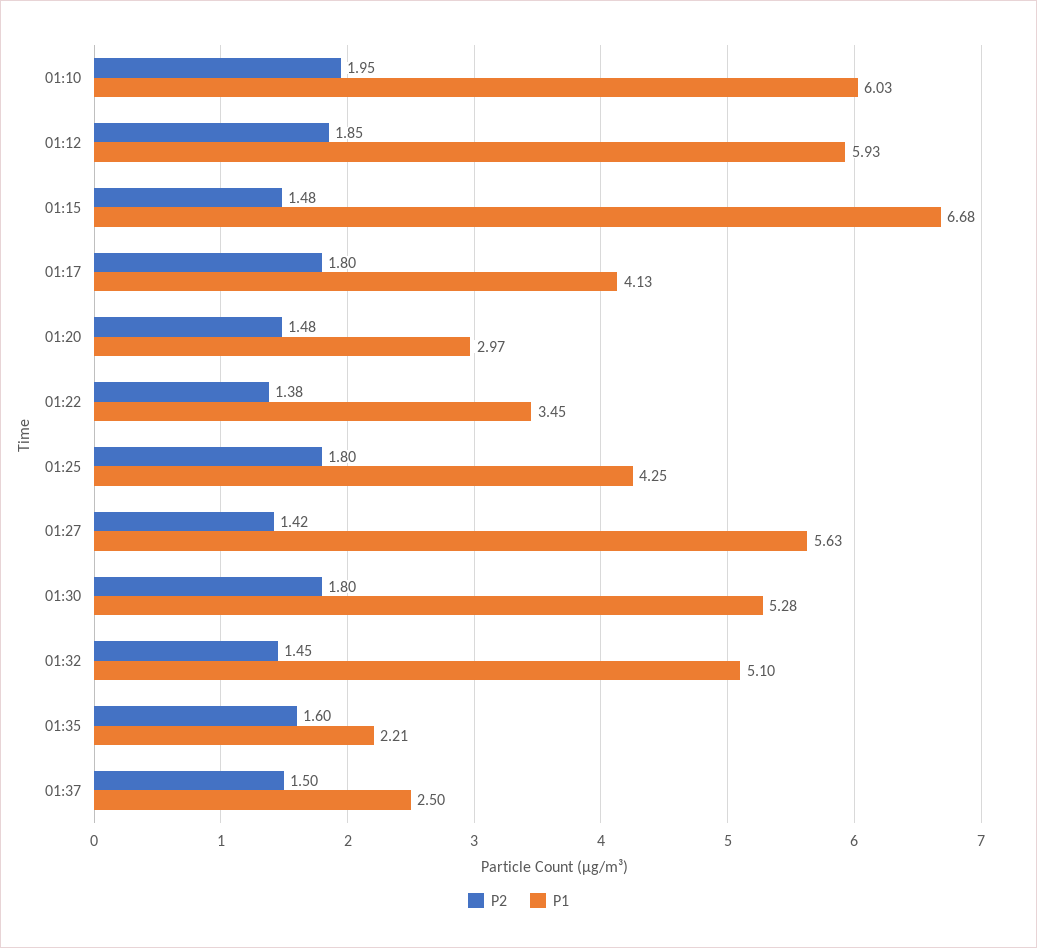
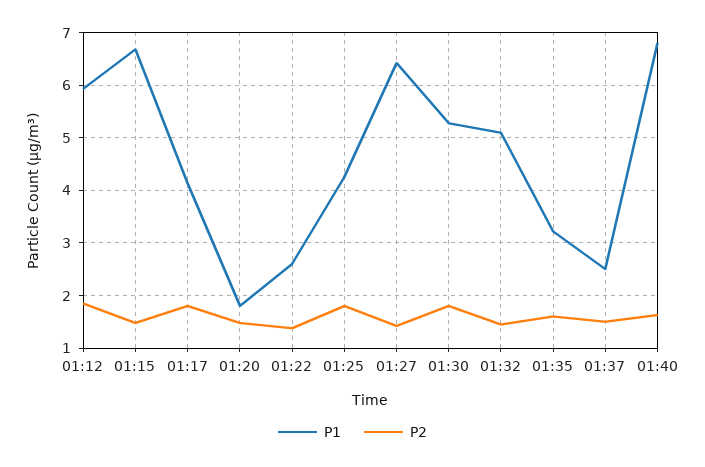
P2, 01:10: 1.95 -> none
P1, 01:10: 6.03 -> none
P1, 01:20: 2.97 -> 1.8
P1, 01:22: 3.45 -> 2.6
P1, 01:27: 5.63 -> 6.4
P1, 01:35: 2.21 -> 3.2
P1, 01:40: none -> 6.8
P2, 01:40: none -> 1.6

